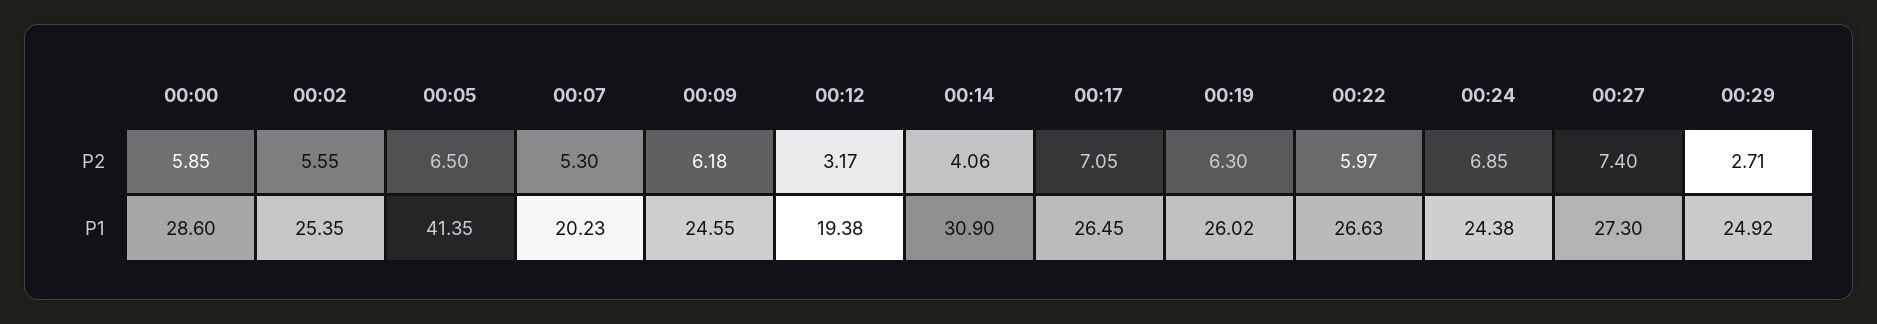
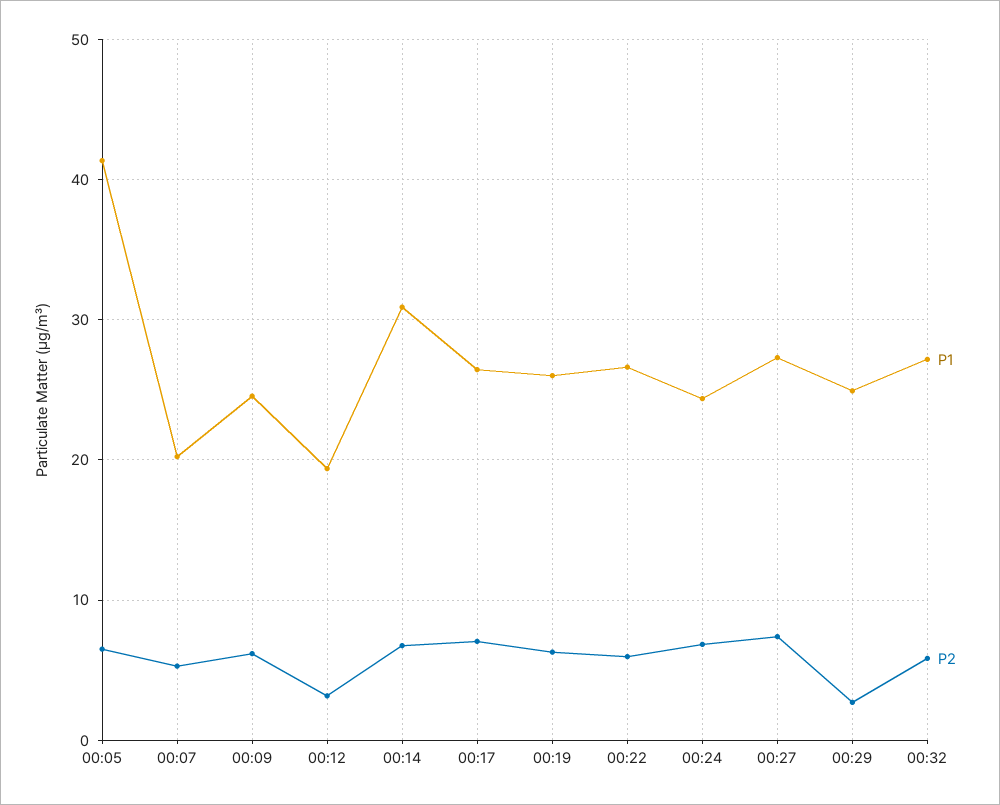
P2, 00:00: 5.85 -> none
P2, 00:02: 5.55 -> none
P2, 00:14: 4.06 -> 7
P1, 00:00: 28.6 -> none
P1, 00:02: 25.35 -> none
P1, 00:32: none -> 27
P2, 00:32: none -> 6

